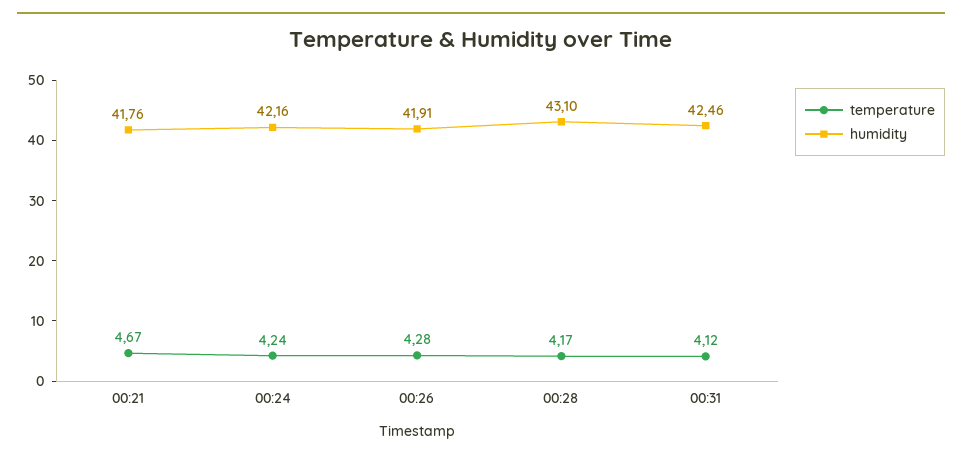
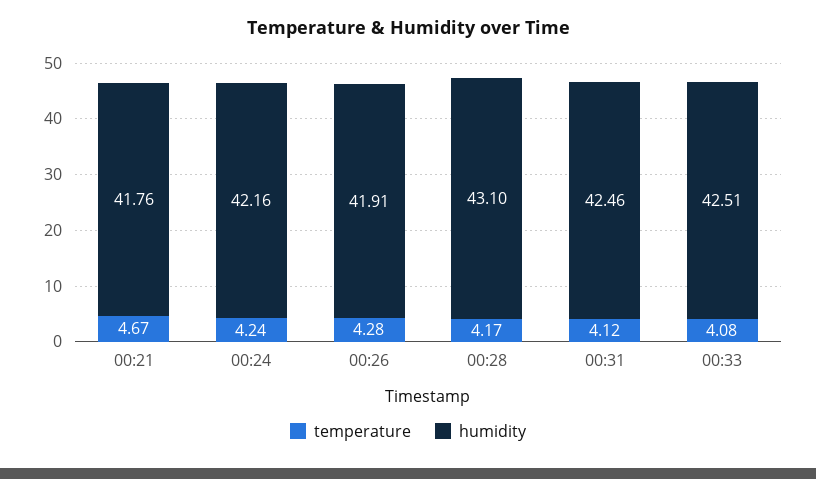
temperature, 00:33: none -> 4.08
humidity, 00:33: none -> 42.51

